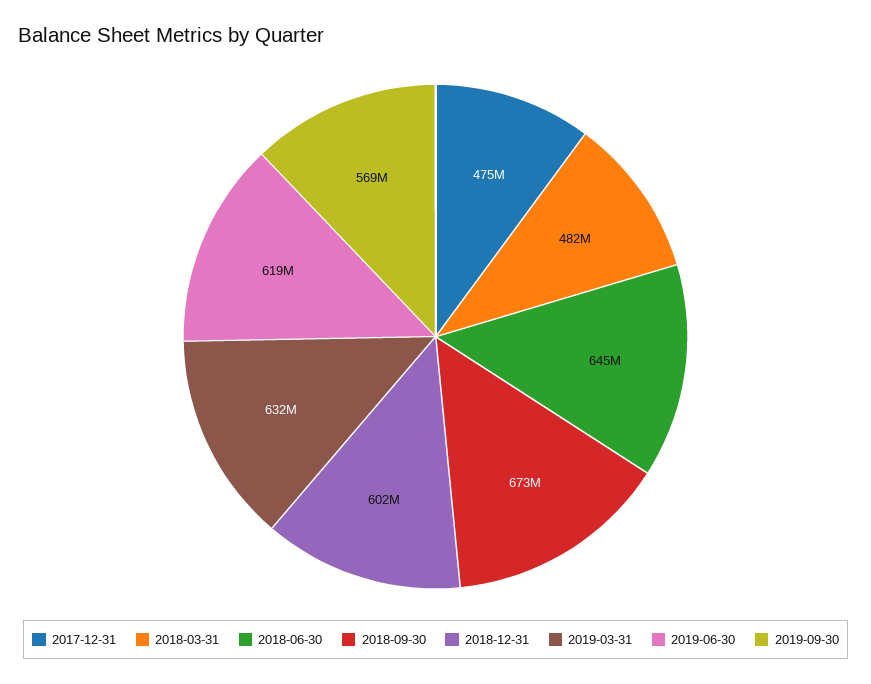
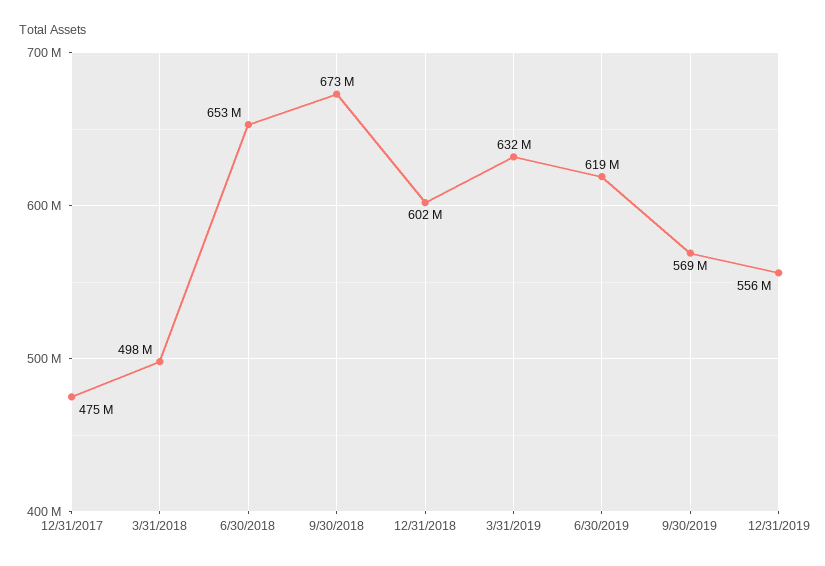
2018-03-31: 482000000 -> 498000000
2018-06-30: 645000000 -> 653000000
12/31/2019: none -> 556000000

